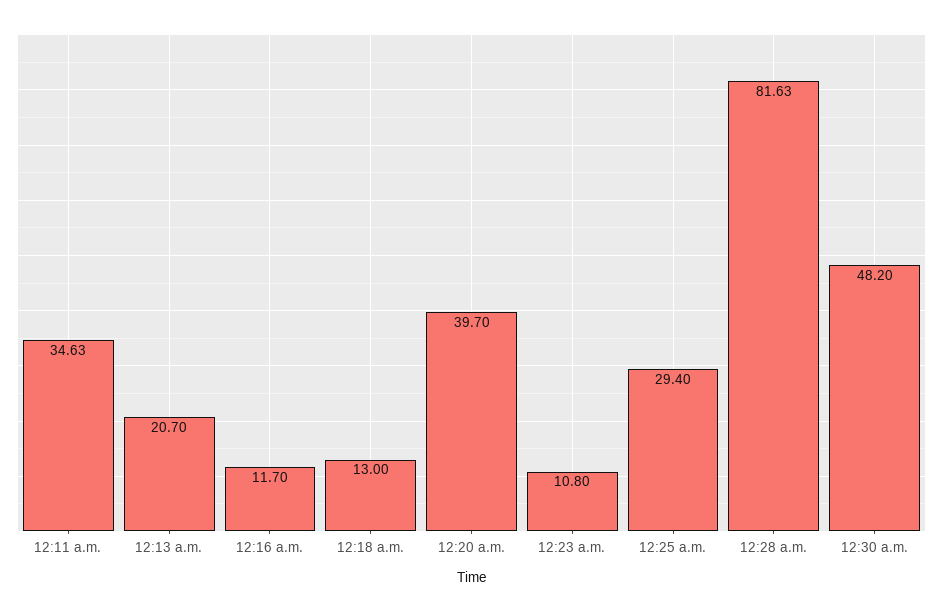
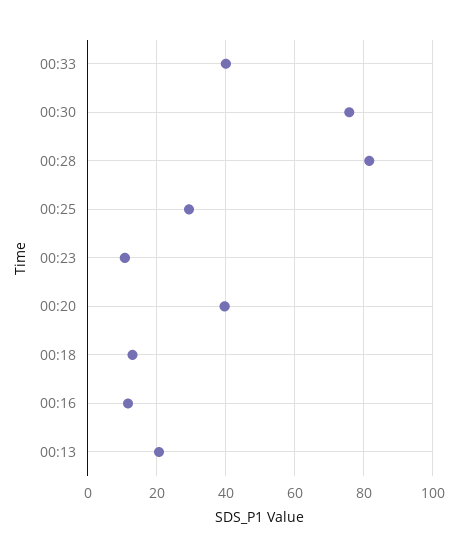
12:11 a.m.: 34.63 -> none
12:30 a.m.: 48.2 -> 76
00:33: none -> 40

